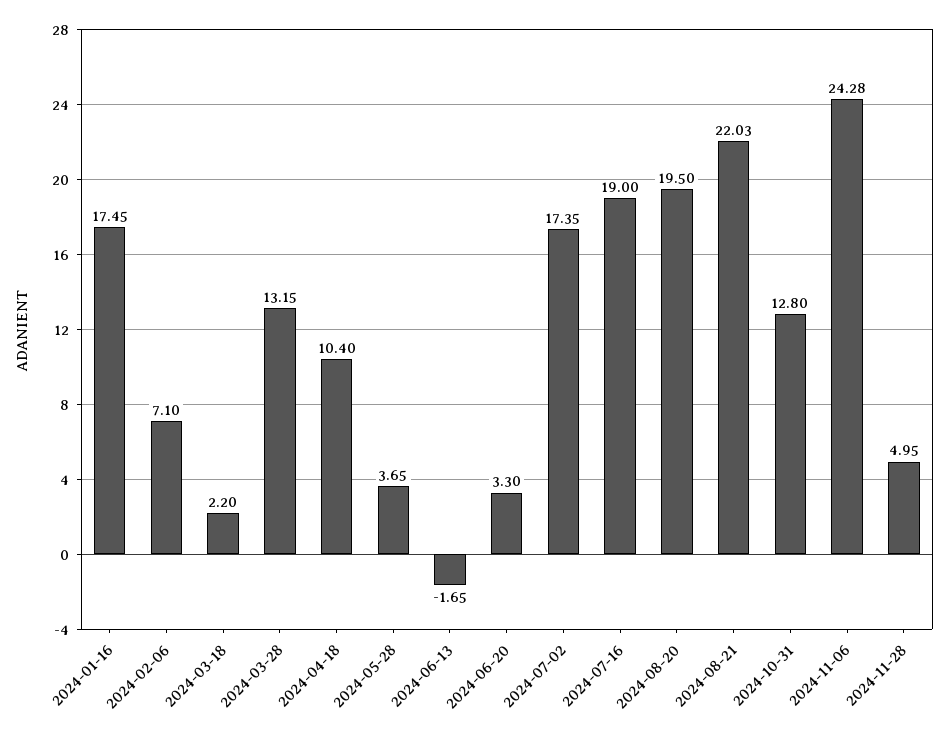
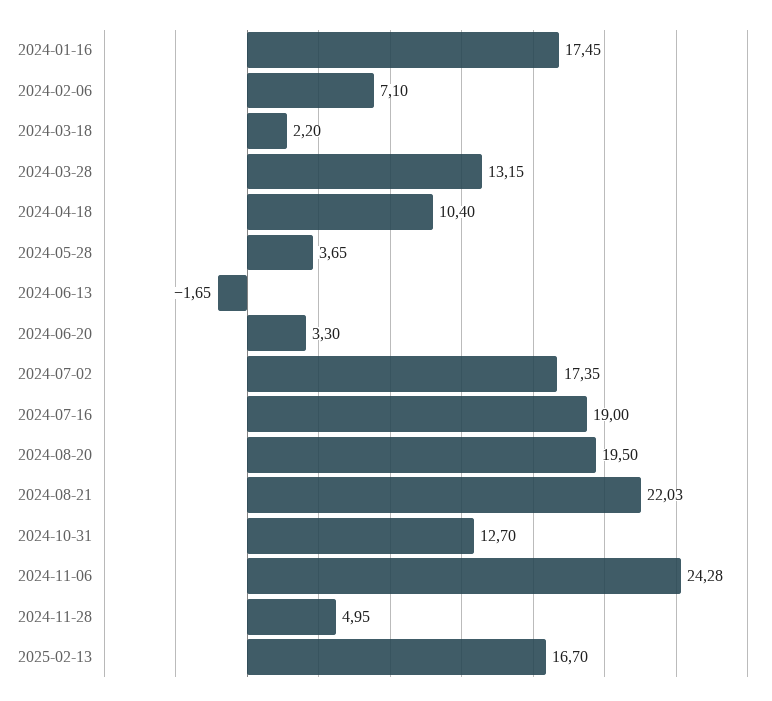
2024-10-31: 12.8 -> 12.7
2025-02-13: none -> 16.7

